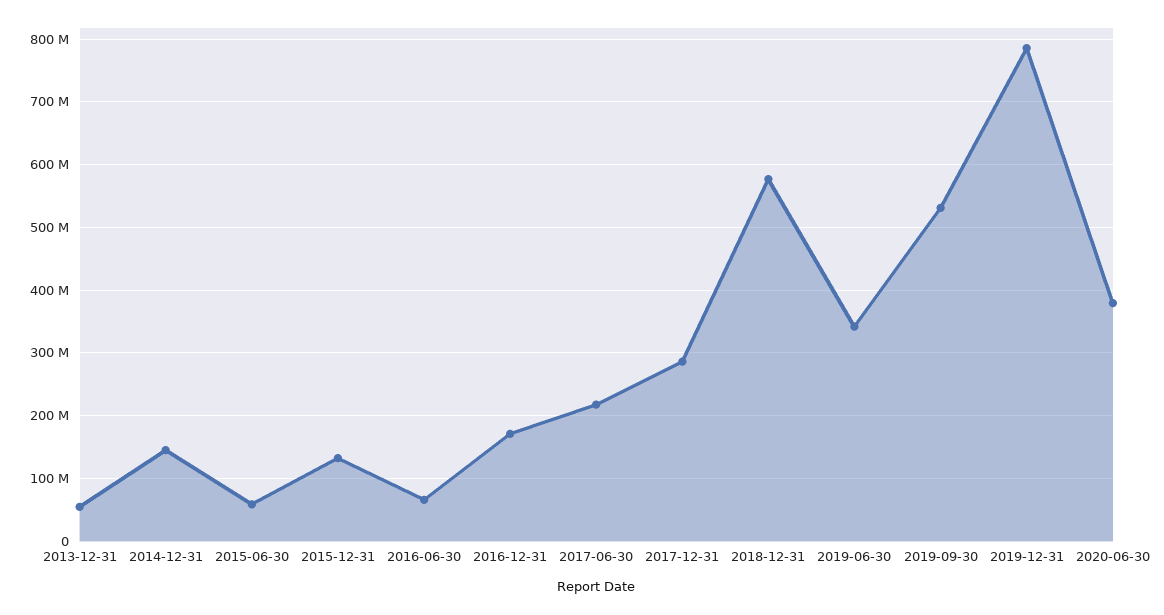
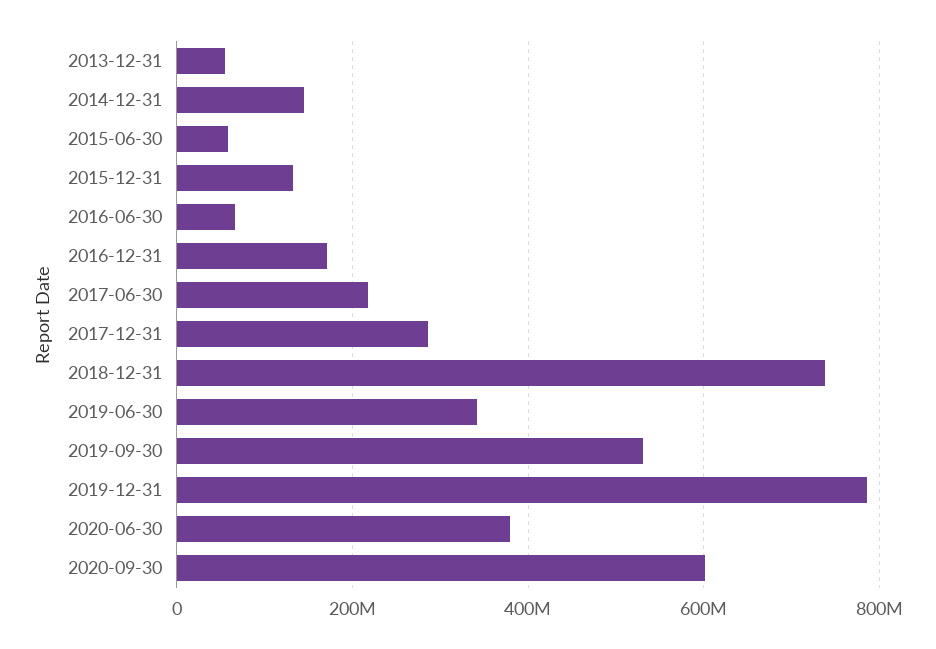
2018-12-31: 580000000 -> 740000000
2020-09-30: none -> 600000000

